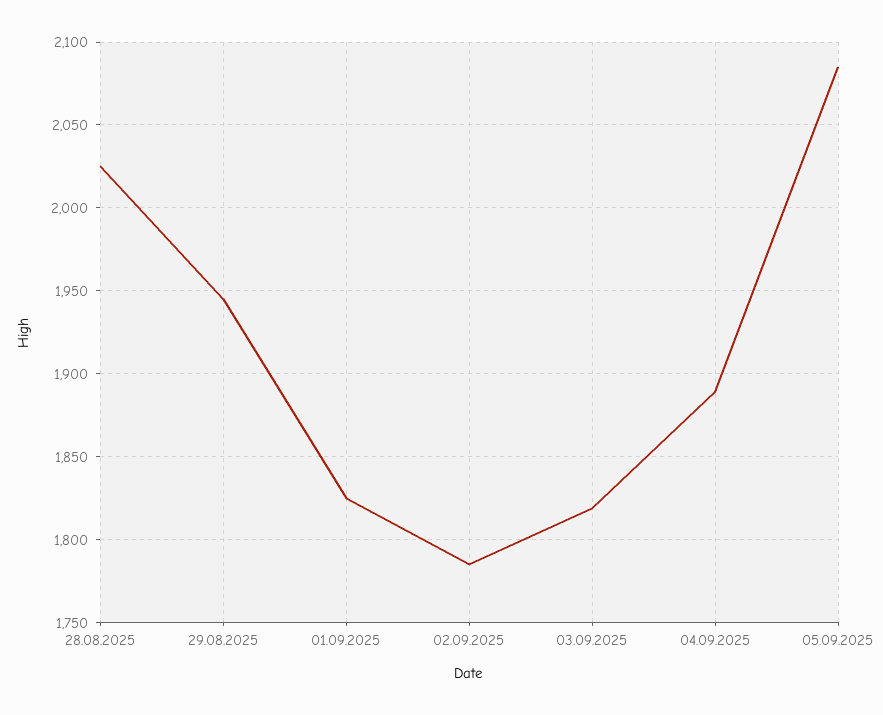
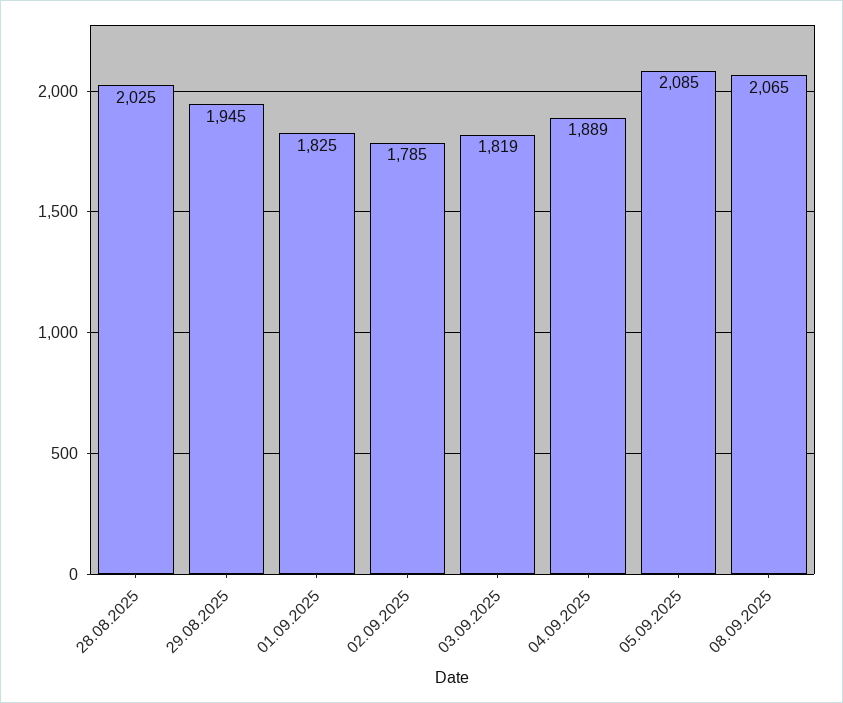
08.09.2025: none -> 2065

